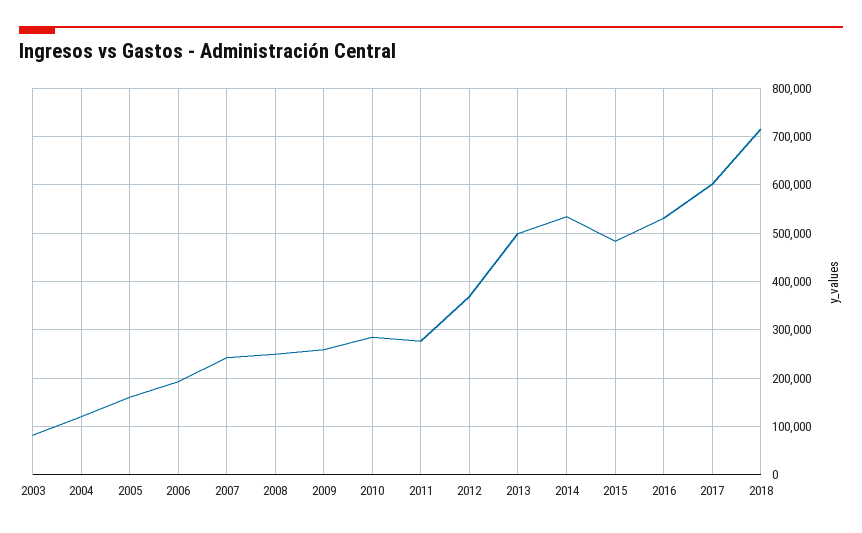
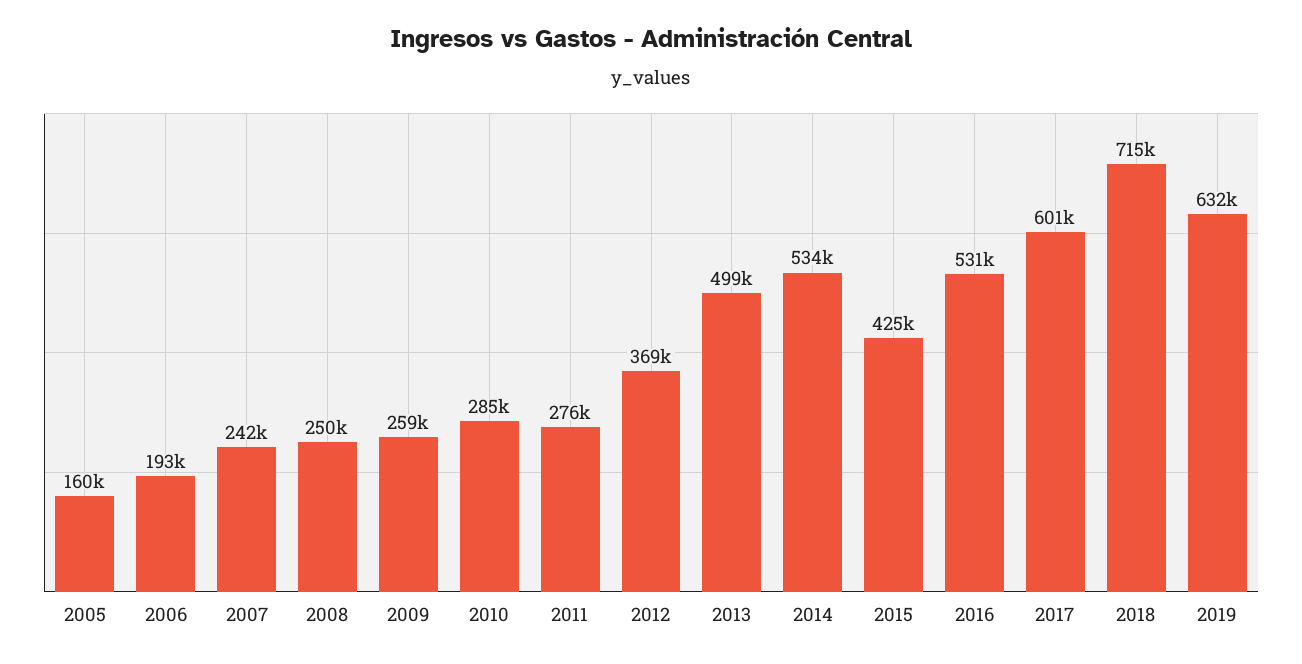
2003: 80000 -> none
2004: 120000 -> none
2015: 480000 -> 425000
2019: none -> 632000

